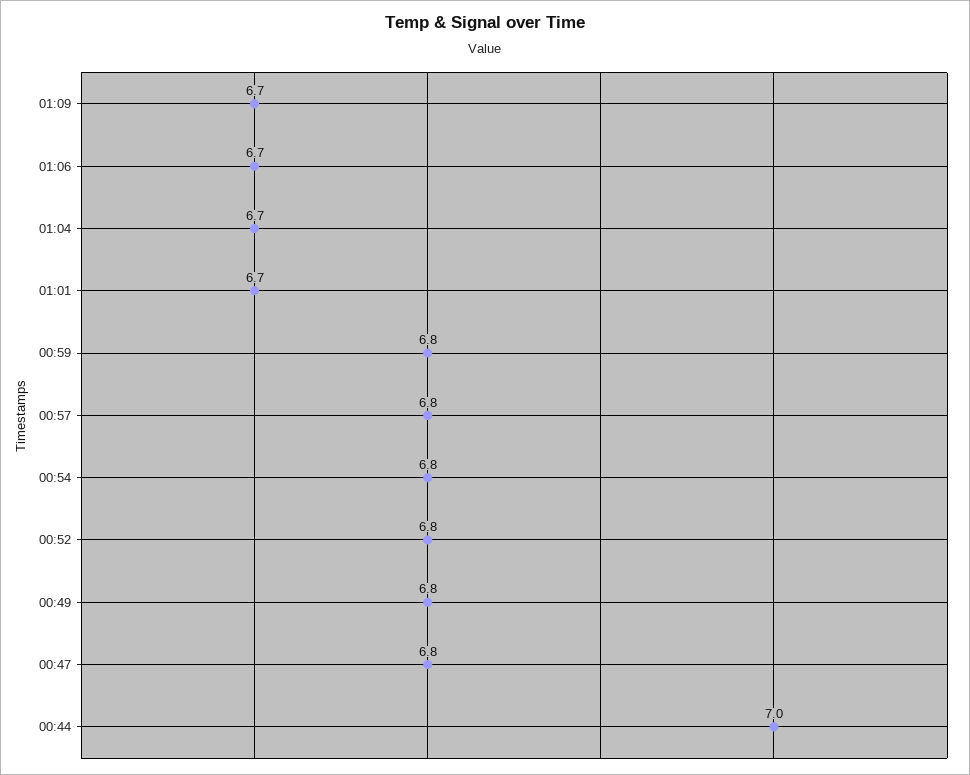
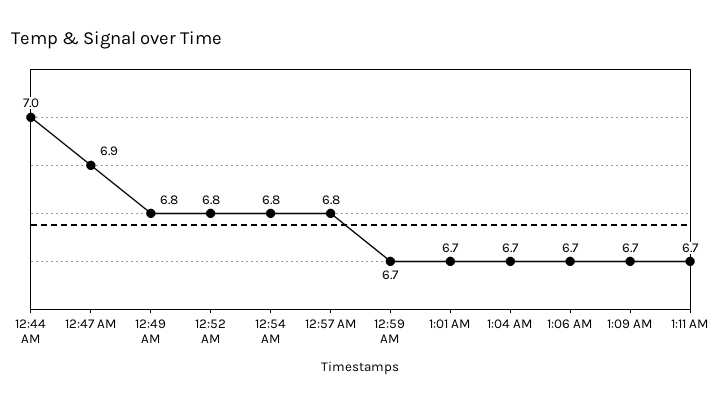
00:59: 6.8 -> 6.7
00:47: 6.8 -> 6.9
1:11 AM: none -> 6.7

